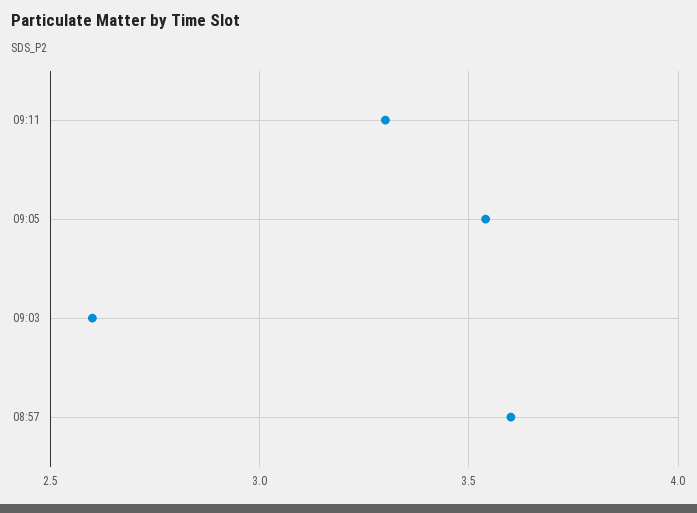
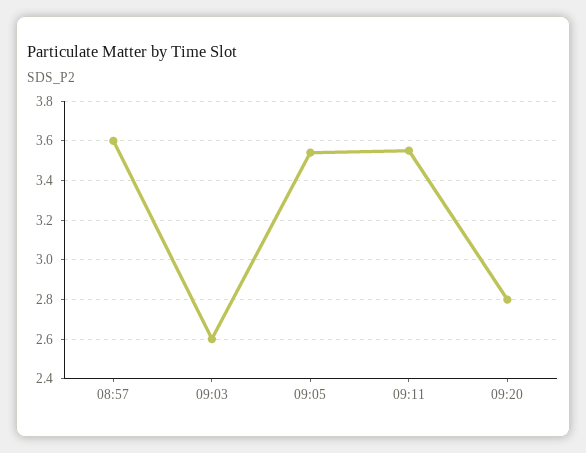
09:11: 3.3 -> 3.55
09:20: none -> 2.8

